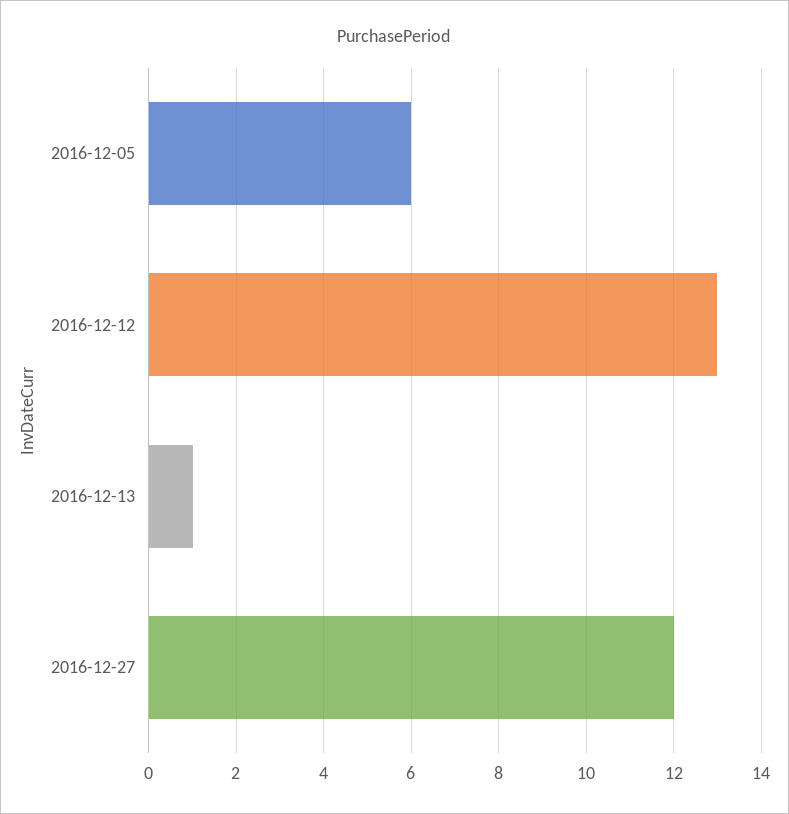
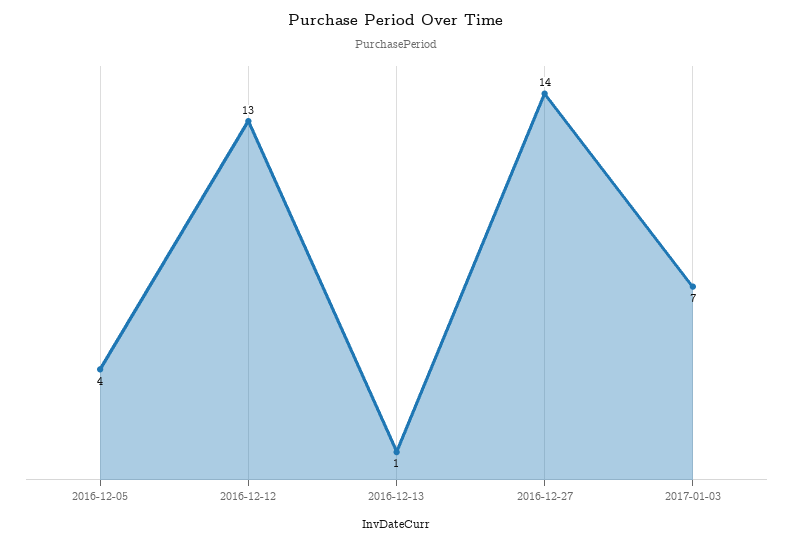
2016-12-05: 6 -> 4
2016-12-27: 12 -> 14
2017-01-03: none -> 7

